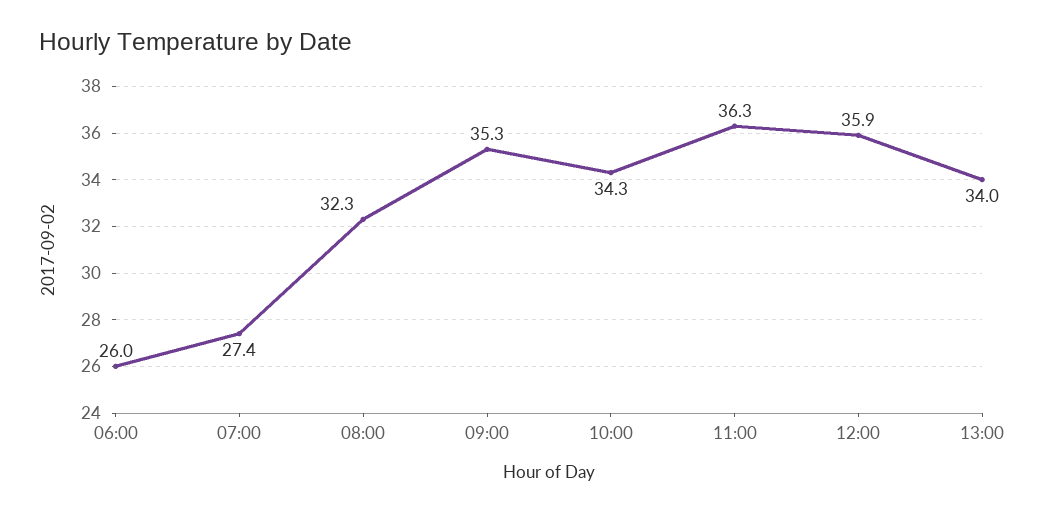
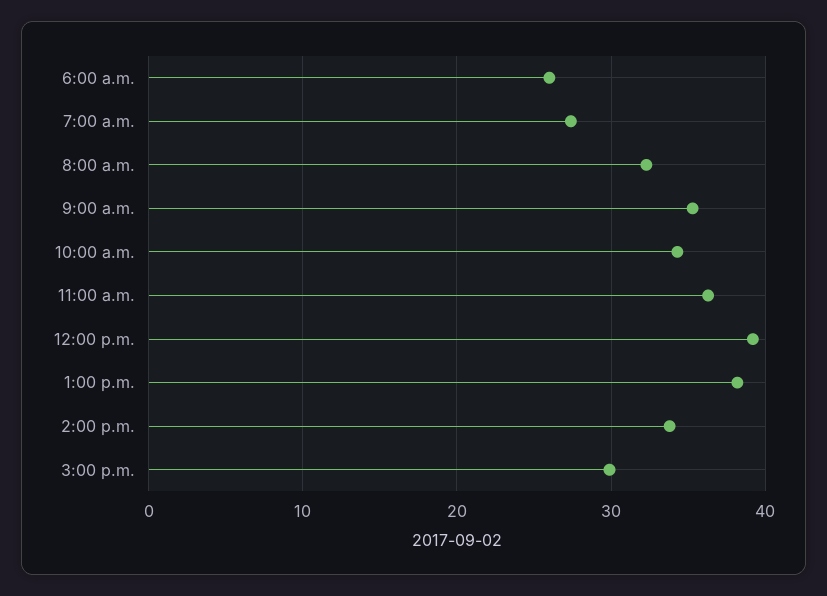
12:00: 35.9 -> 39
13:00: 34 -> 38
2:00 p.m.: none -> 34
3:00 p.m.: none -> 30

